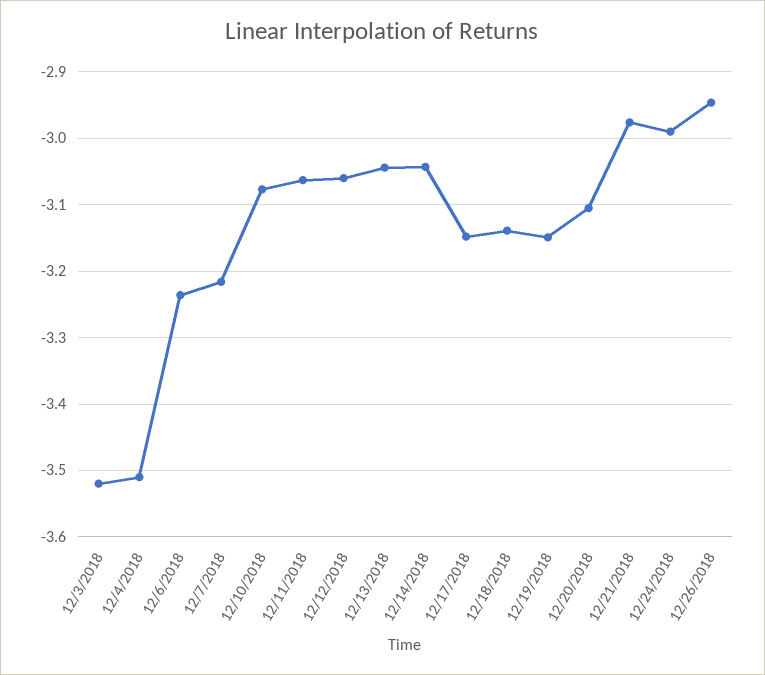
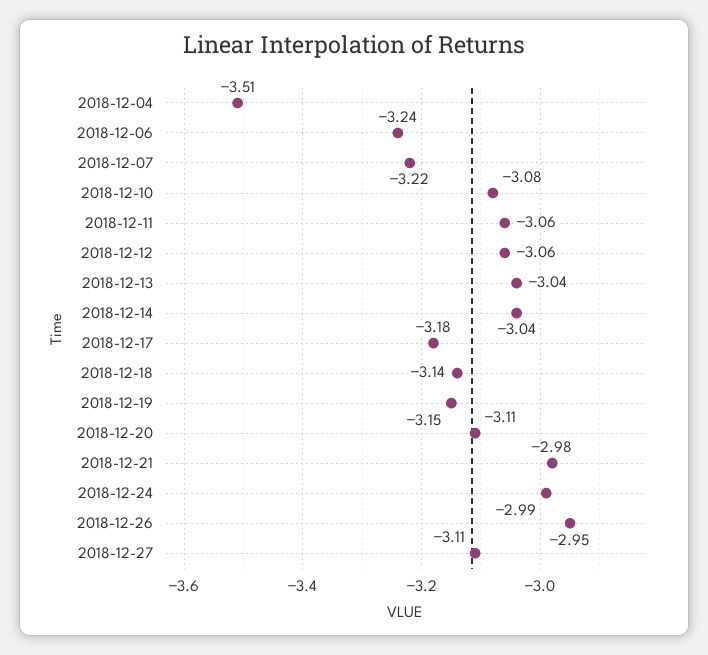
12/3/2018: -3.52 -> none
12/17/2018: -3.15 -> -3.18
2018-12-27: none -> -3.11

